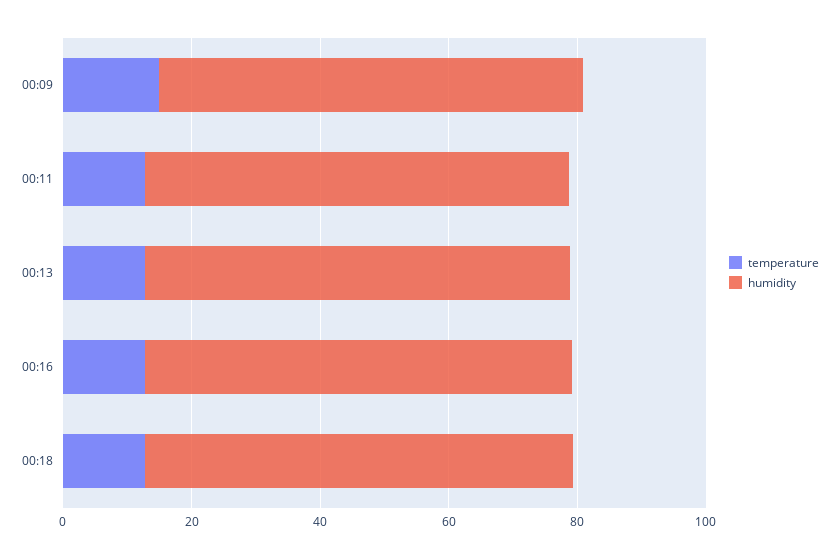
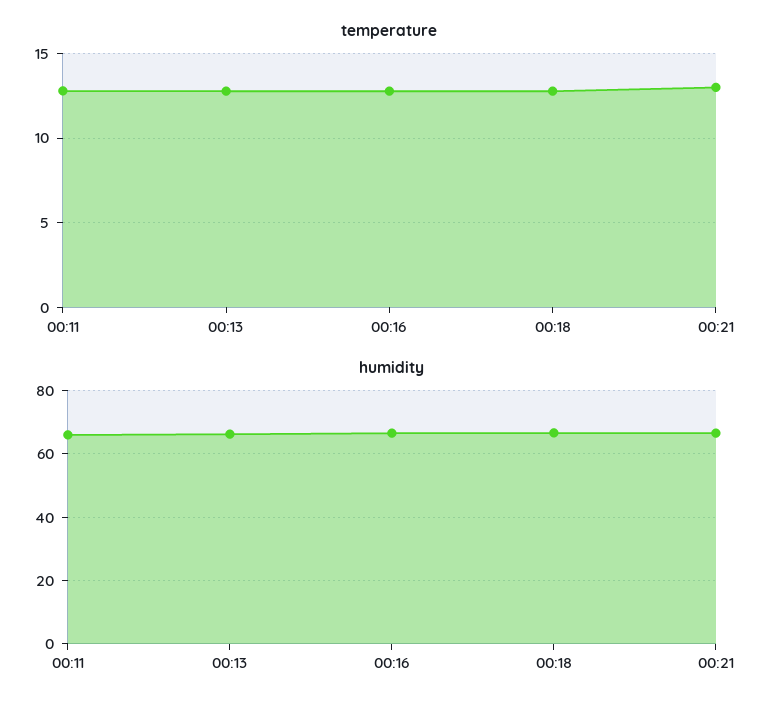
temperature, 00:09: 15 -> none
humidity, 00:09: 65 -> none
temperature, 00:21: none -> 13
humidity, 00:21: none -> 66

